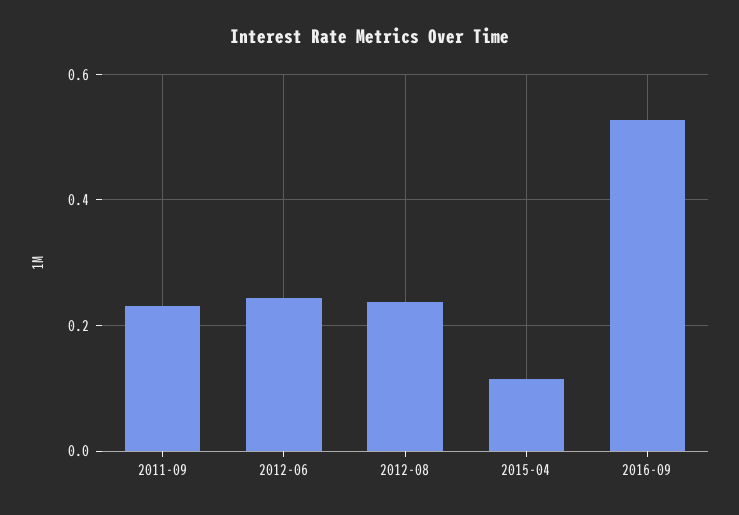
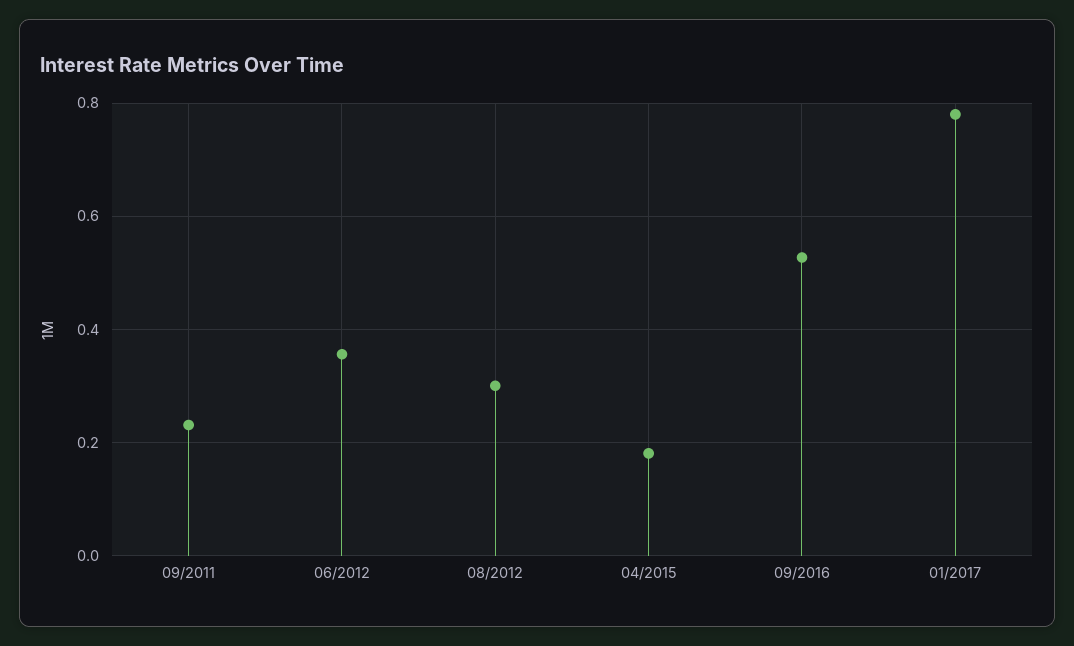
2012-06: 0.24 -> 0.36
2012-08: 0.24 -> 0.3
2015-04: 0.12 -> 0.18
01/2017: none -> 0.78

